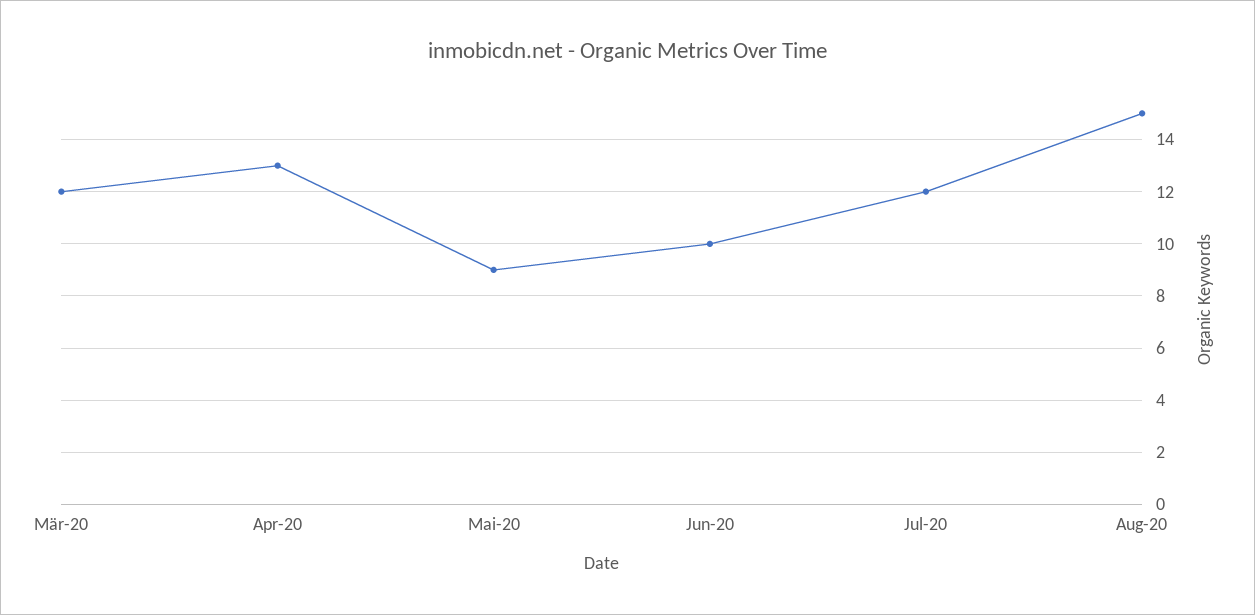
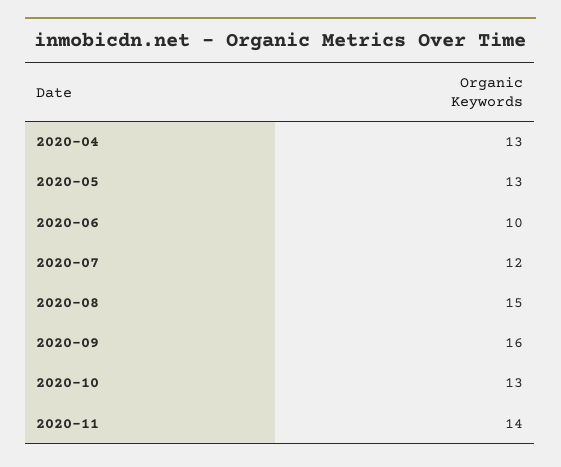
Mär-20: 12 -> none
Mai-20: 9 -> 13
2020-09: none -> 16
2020-10: none -> 13
2020-11: none -> 14

